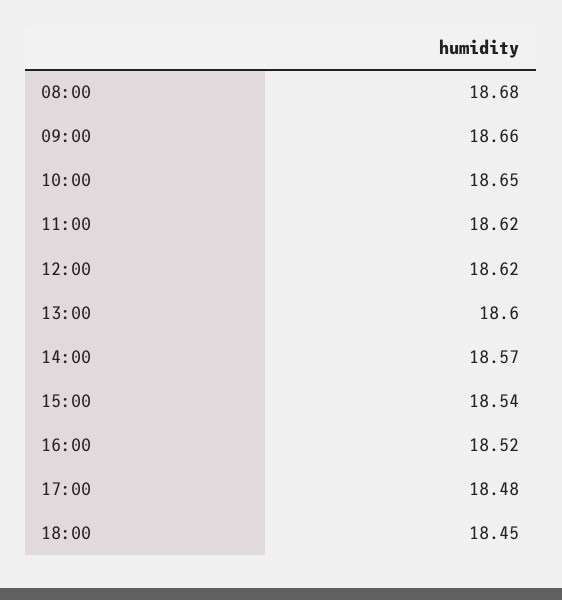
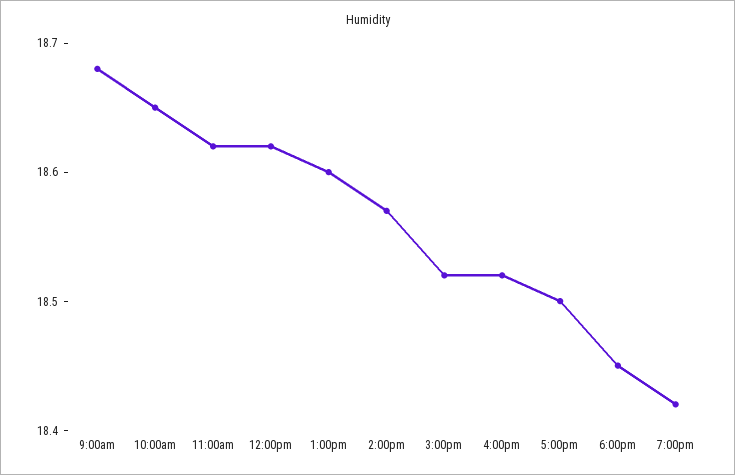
08:00: 18.68 -> none
09:00: 18.66 -> 18.68
15:00: 18.54 -> 18.52
17:00: 18.48 -> 18.5
7:00pm: none -> 18.42

